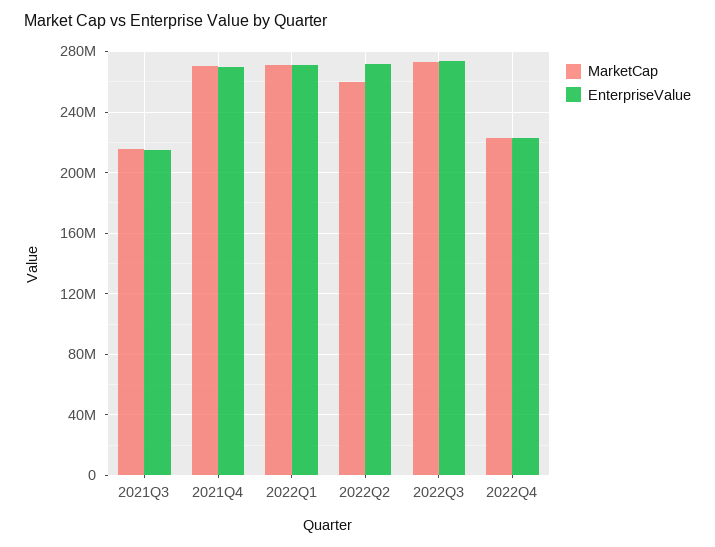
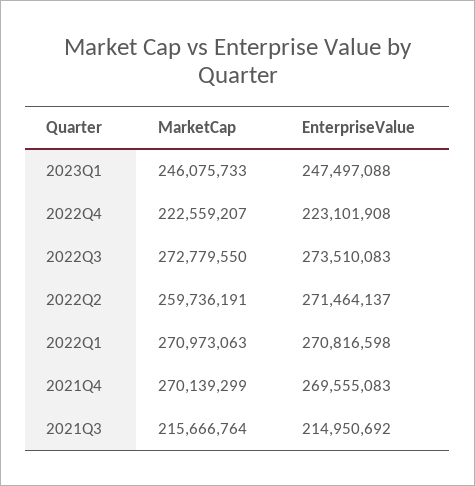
MarketCap, 2023Q1: none -> 246075733
EnterpriseValue, 2023Q1: none -> 247497088

